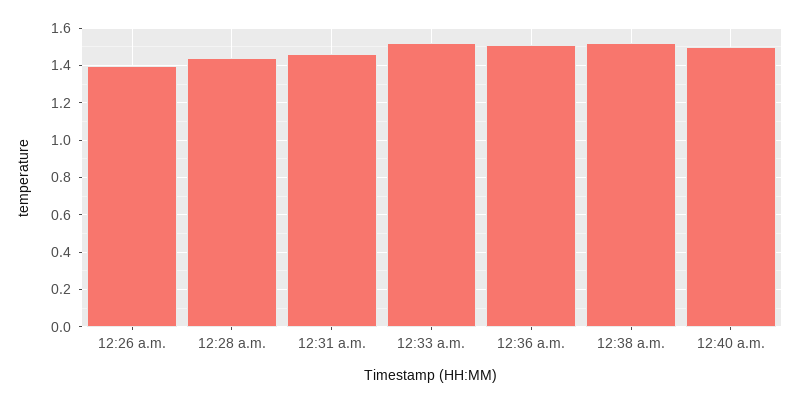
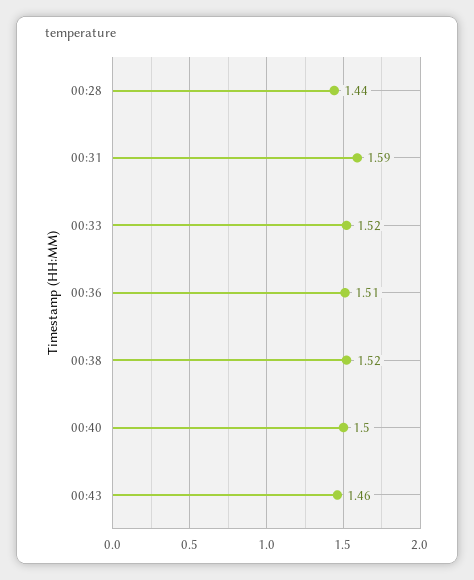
12:26 a.m.: 1.4 -> none
12:31 a.m.: 1.45 -> 1.59
00:43: none -> 1.46

